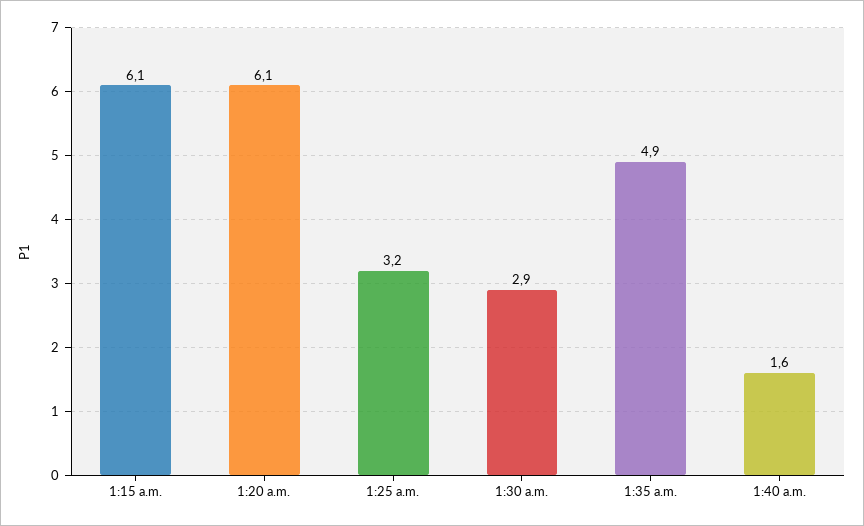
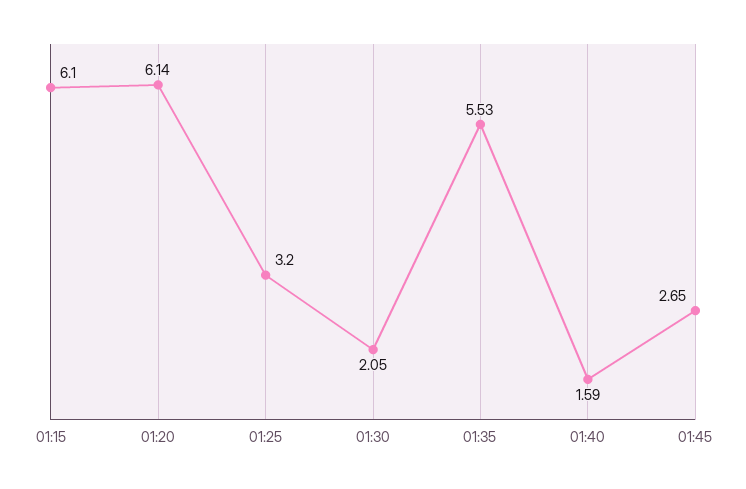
1:30 a.m.: 2.9 -> 2.05
1:35 a.m.: 4.9 -> 5.53
01:45: none -> 2.65

